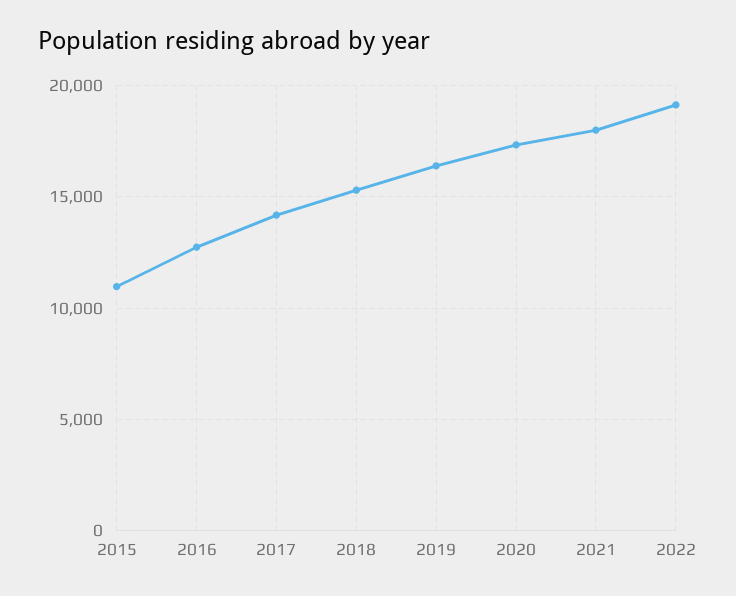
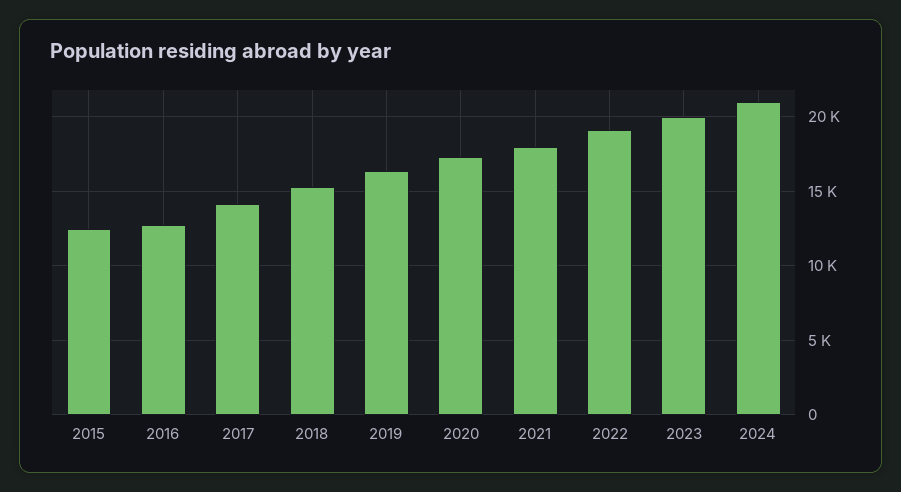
2015: 11000 -> 12500
2023: none -> 20000
2024: none -> 21000

